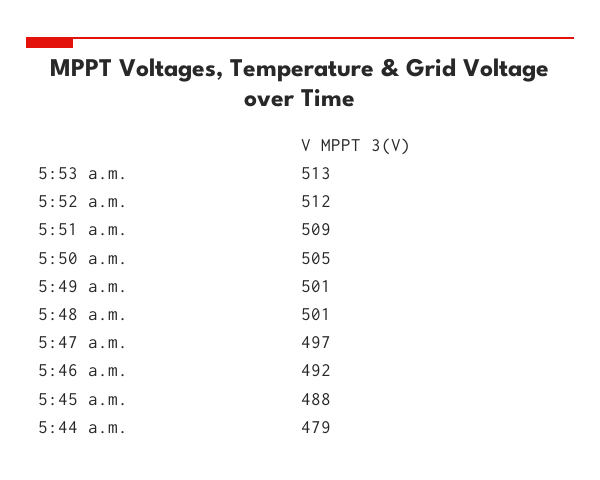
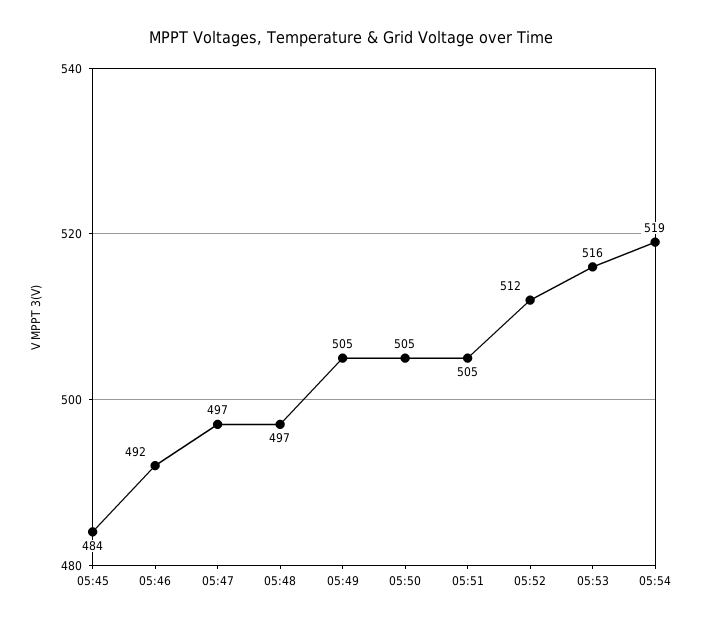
5:53 a.m.: 513 -> 516
5:51 a.m.: 509 -> 505
5:49 a.m.: 501 -> 505
5:48 a.m.: 501 -> 497
5:45 a.m.: 488 -> 484
5:44 a.m.: 479 -> none
05:54: none -> 519

